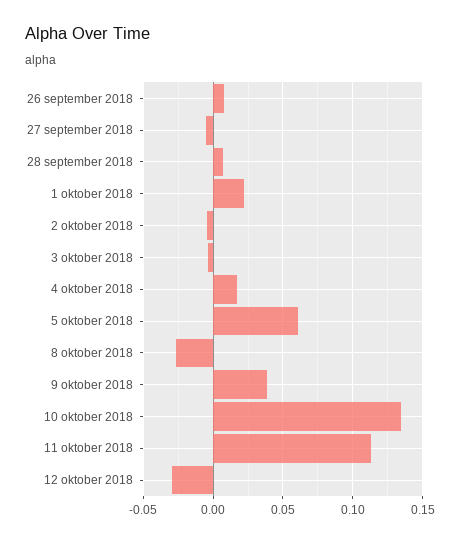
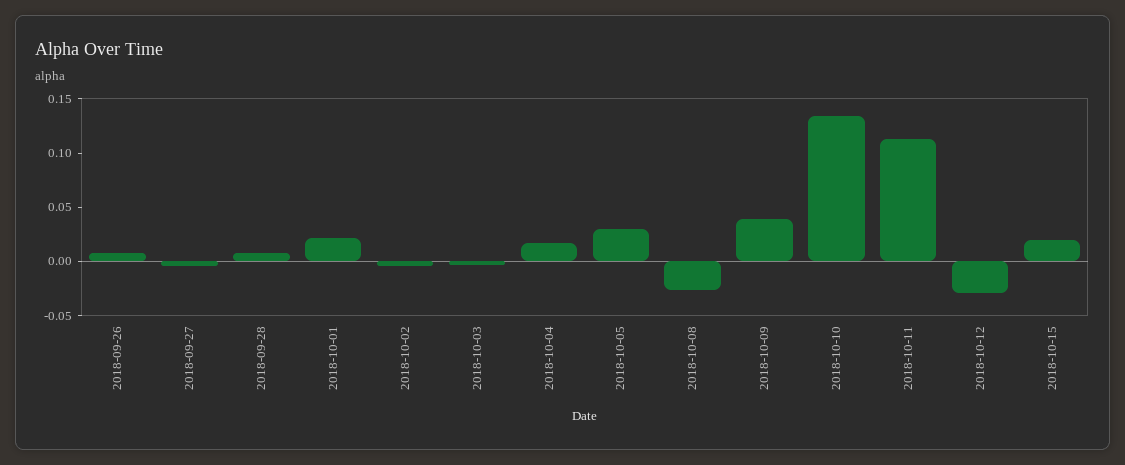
5 oktober 2018: 0.06 -> 0.03
2018-10-15: none -> 0.02

